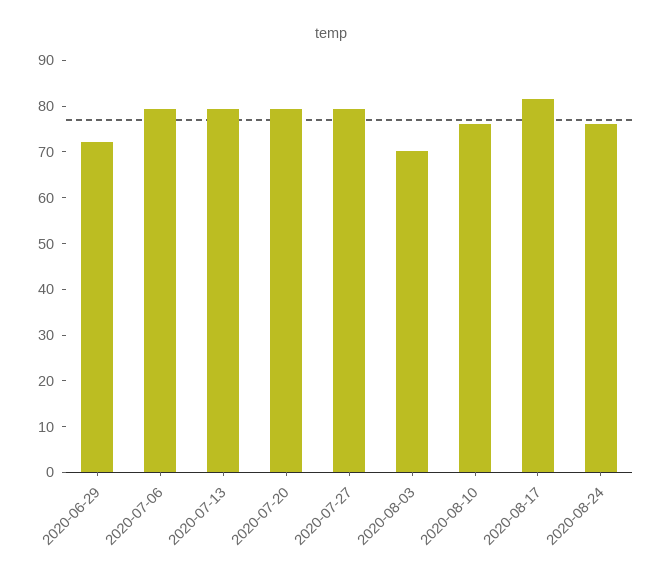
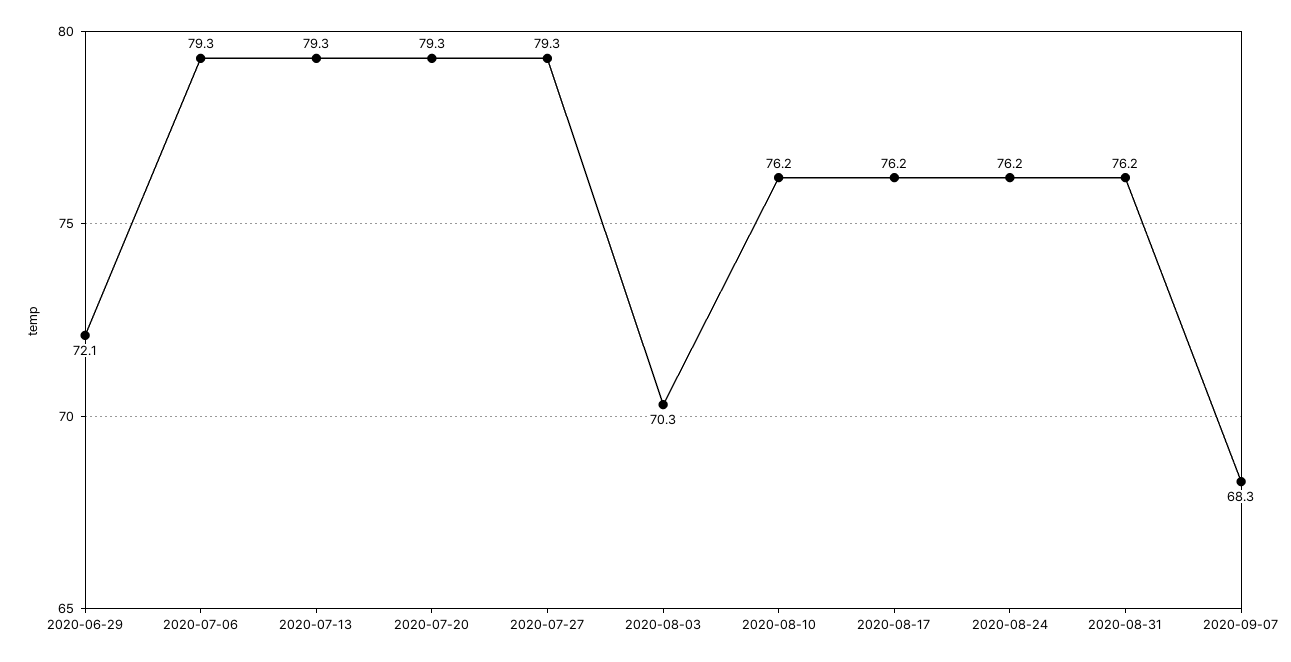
2020-08-17: 82 -> 76.2
2020-08-31: none -> 76.2
2020-09-07: none -> 68.3

